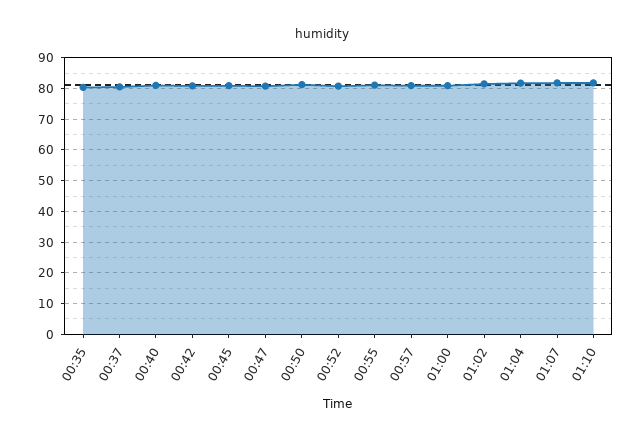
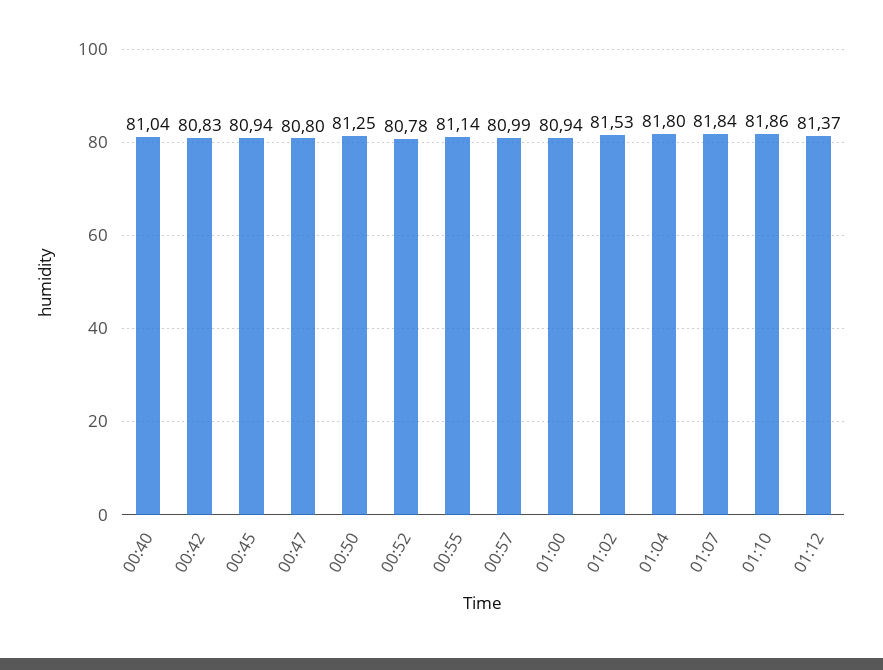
00:35: 80 -> none
00:37: 80 -> none
01:12: none -> 81.37

